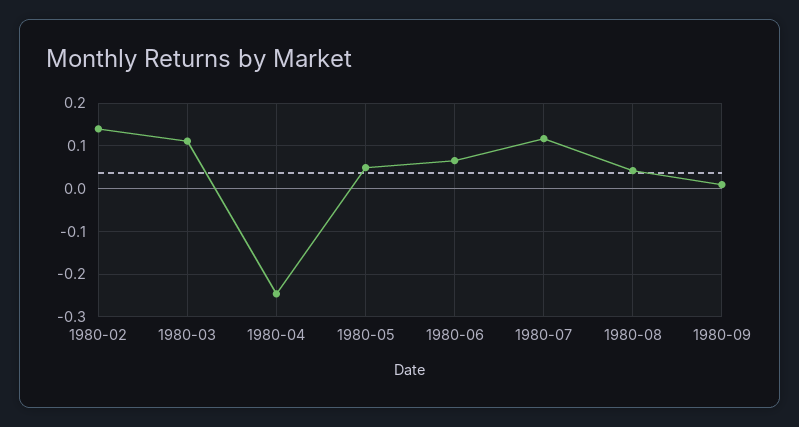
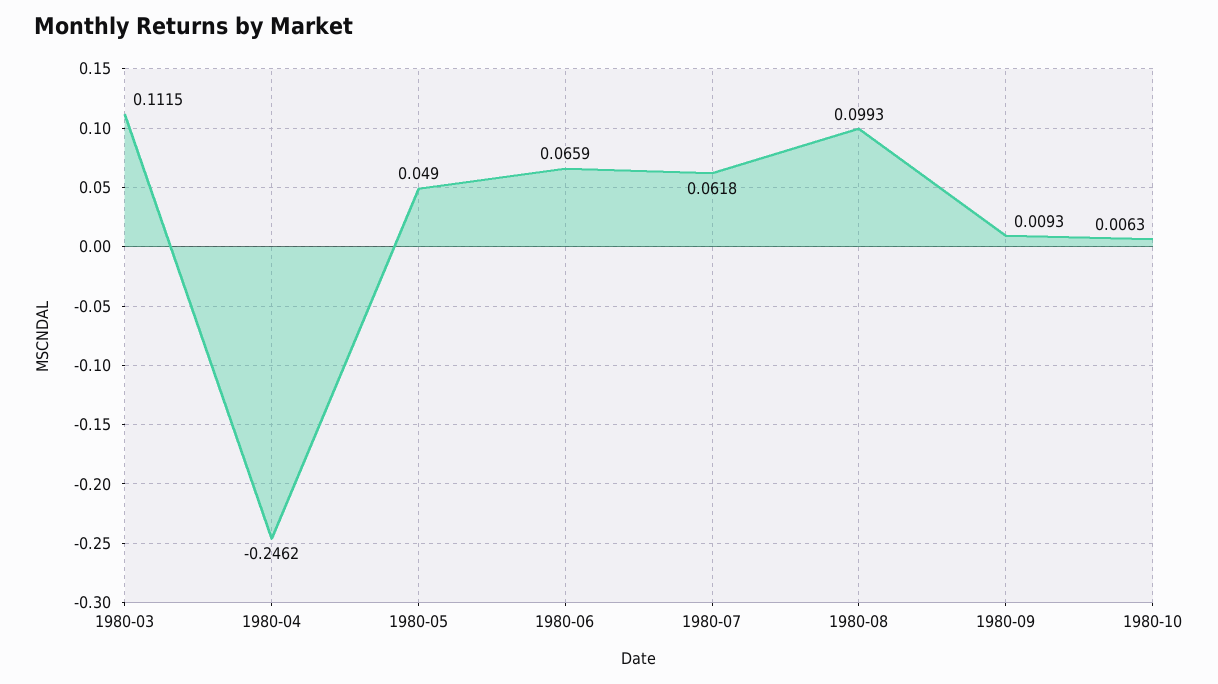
1980-02: 0.14 -> none
1980-07: 0.12 -> 0.0618
1980-08: 0.04 -> 0.0993
1980-10: none -> 0.0063

